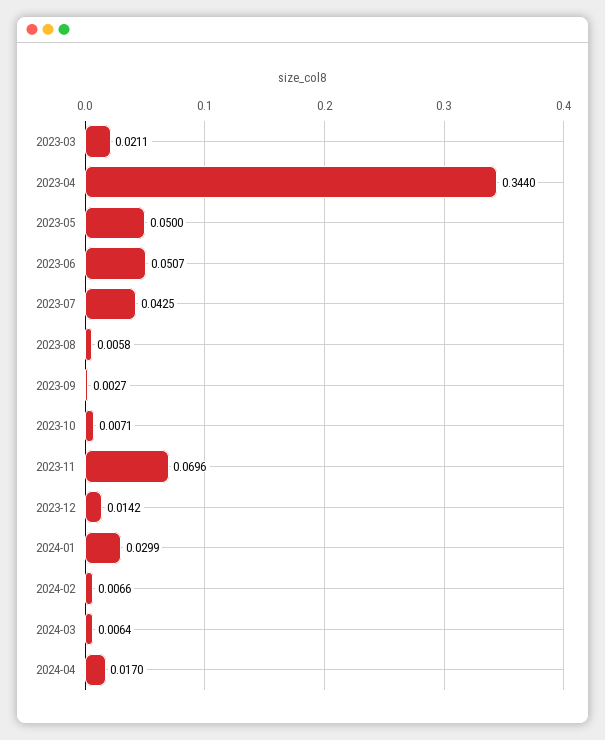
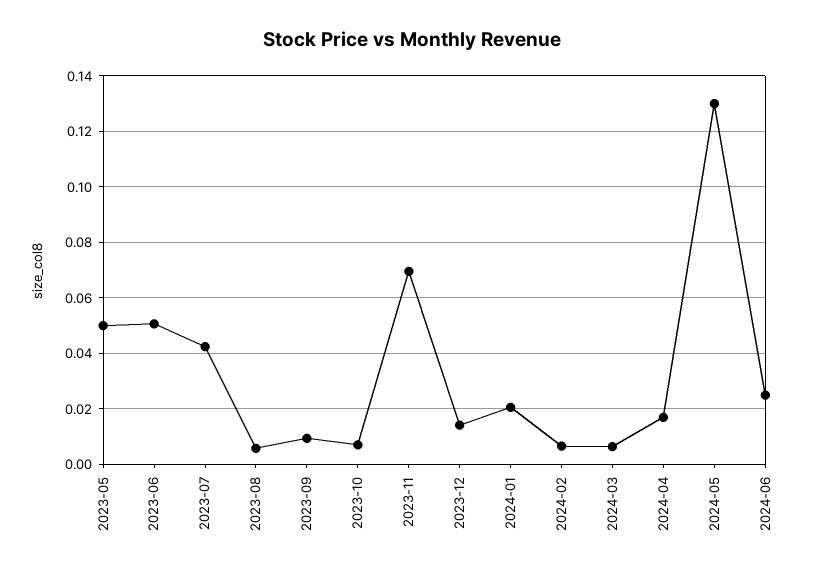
2023-03: 0.0211 -> none
2023-04: 0.344 -> none
2023-09: 0.0027 -> 0.01
2024-01: 0.0299 -> 0.02
2024-05: none -> 0.13
2024-06: none -> 0.025

